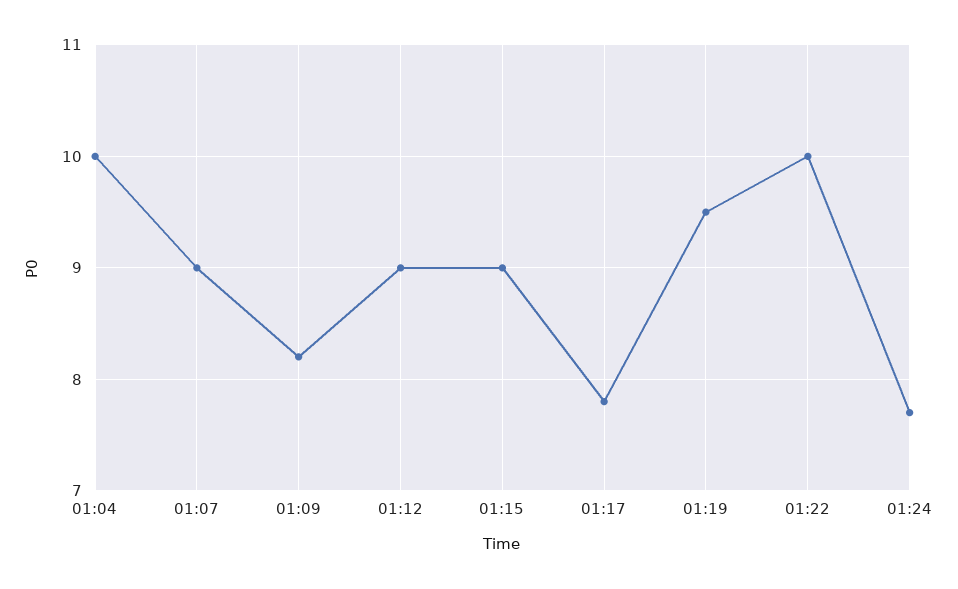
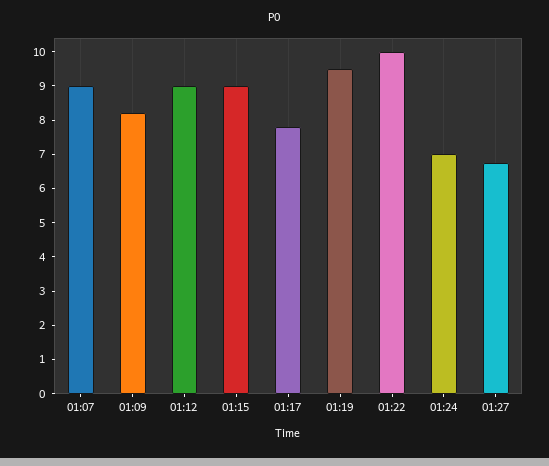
01:04: 10 -> none
01:24: 7.7 -> 7
01:27: none -> 6.75

